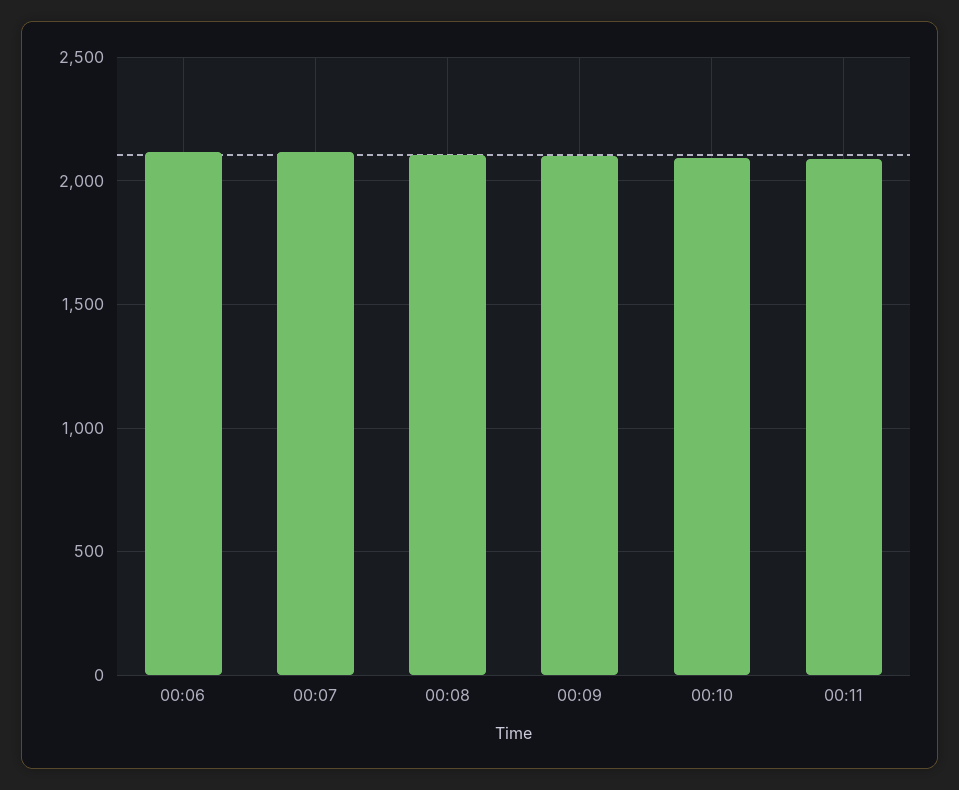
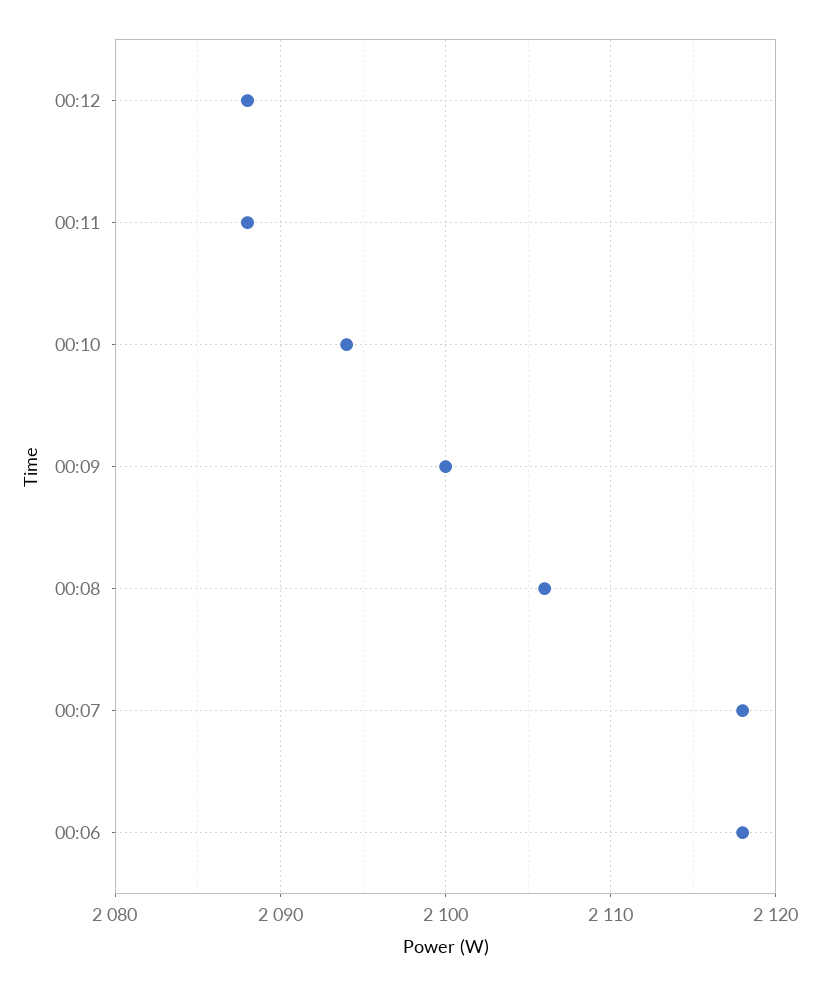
00:12: none -> 2088

